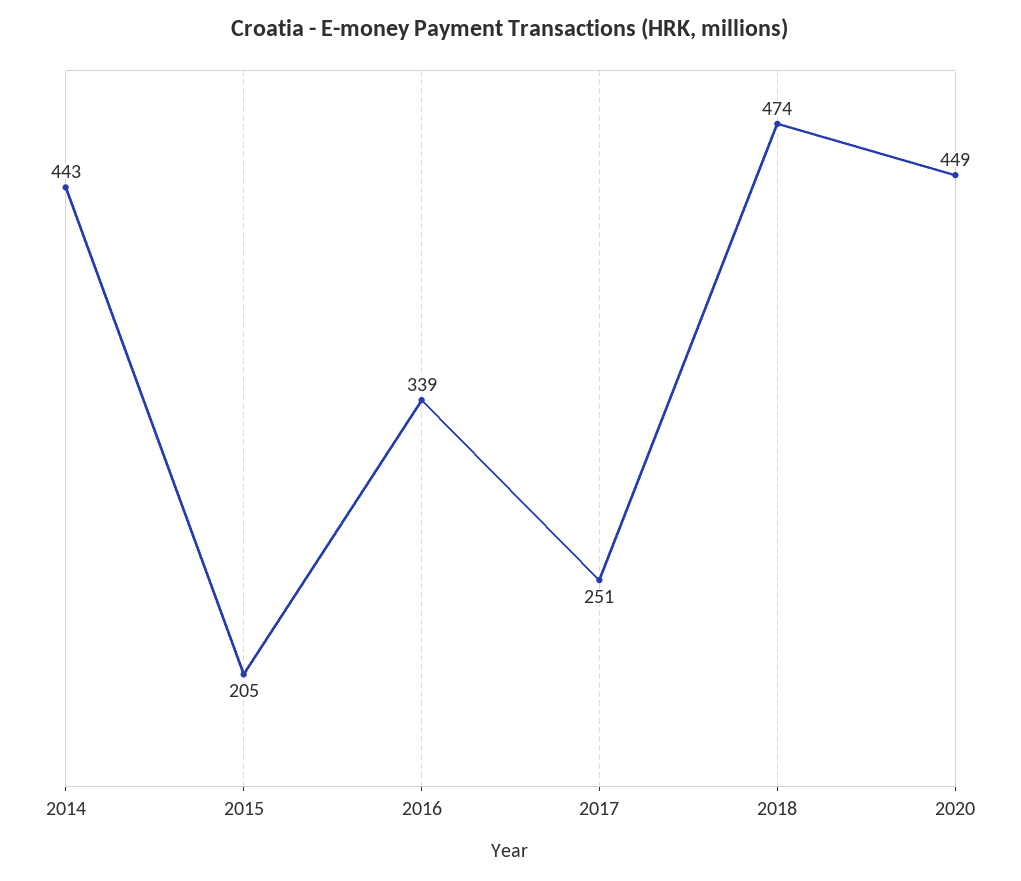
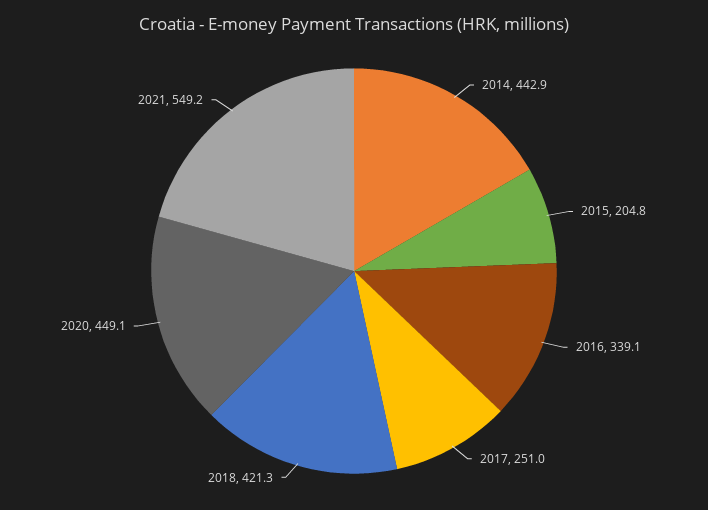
2018: 474 -> 421.3
2021: none -> 549.2

